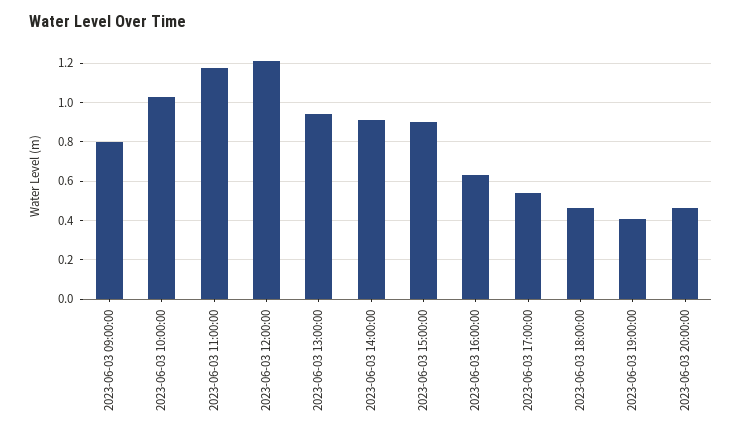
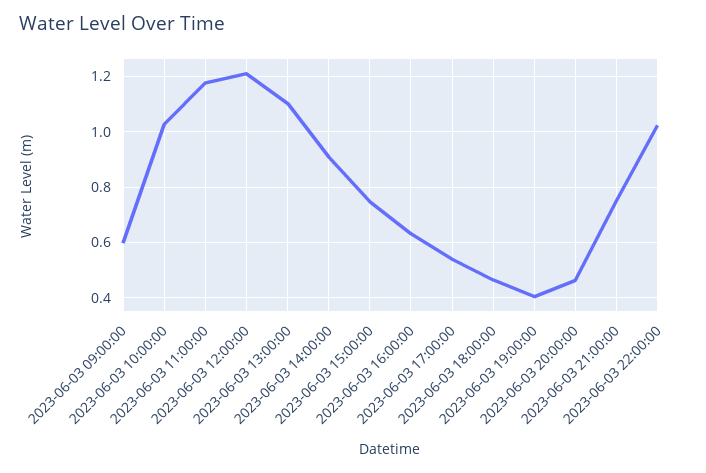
2023-06-03 09:00:00: 0.8 -> 0.6
2023-06-03 13:00:00: 0.95 -> 1.1
2023-06-03 15:00:00: 0.9 -> 0.75
2023-06-03 21:00:00: none -> 0.75
2023-06-03 22:00:00: none -> 1.025

